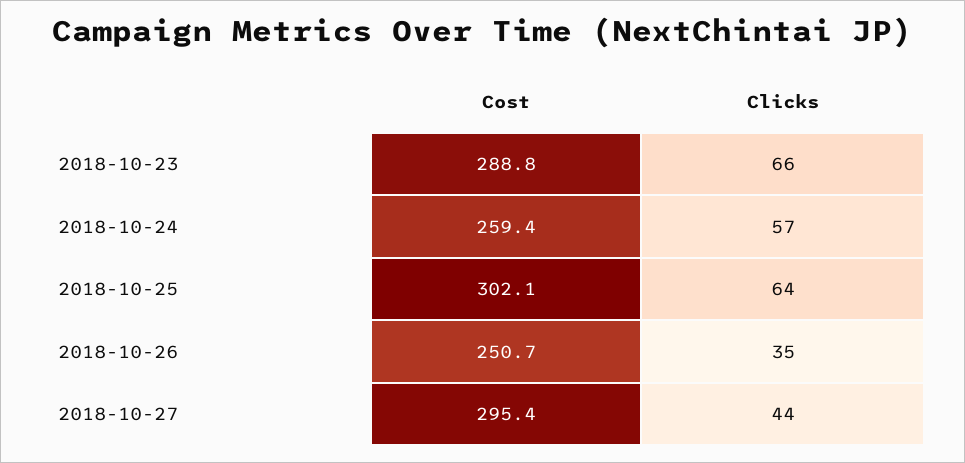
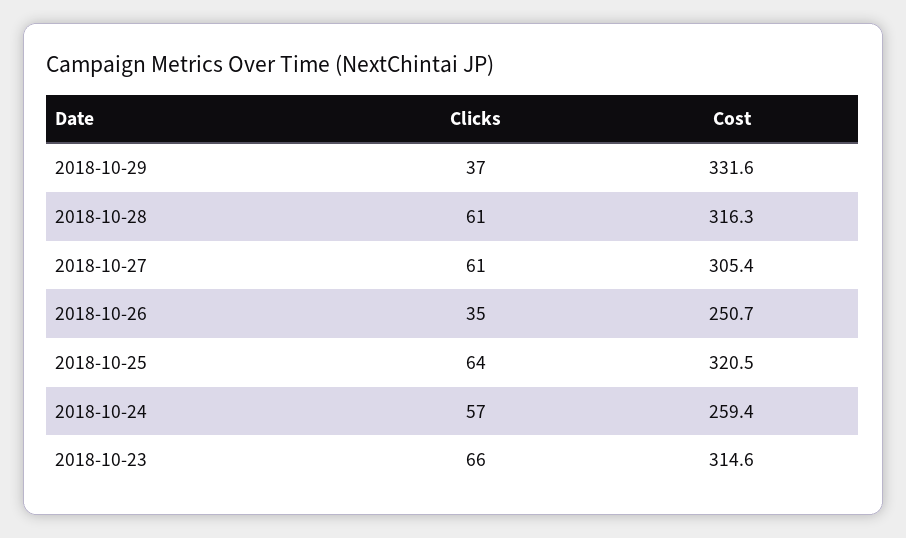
Cost, 2018-10-23: 288.8 -> 314.6
Cost, 2018-10-25: 302.1 -> 320.5
Cost, 2018-10-27: 295.4 -> 305.4
Clicks, 2018-10-27: 44 -> 61
Clicks, 2018-10-29: none -> 37
Cost, 2018-10-29: none -> 331.6
Clicks, 2018-10-28: none -> 61
Cost, 2018-10-28: none -> 316.3

